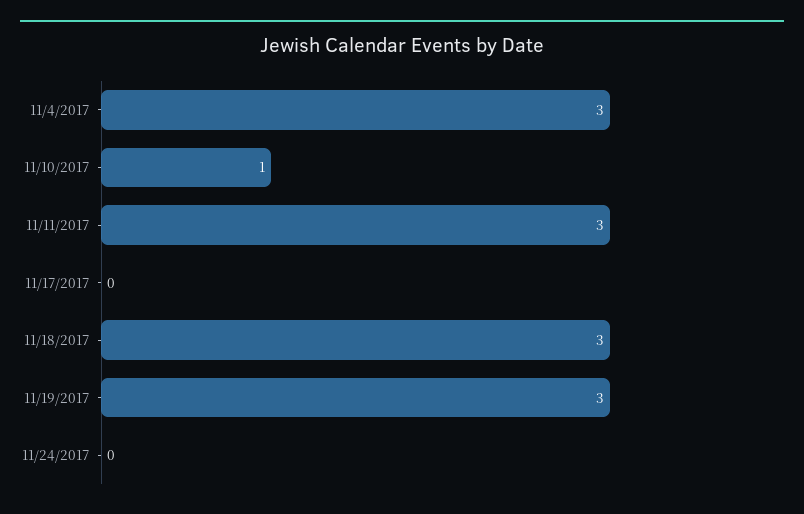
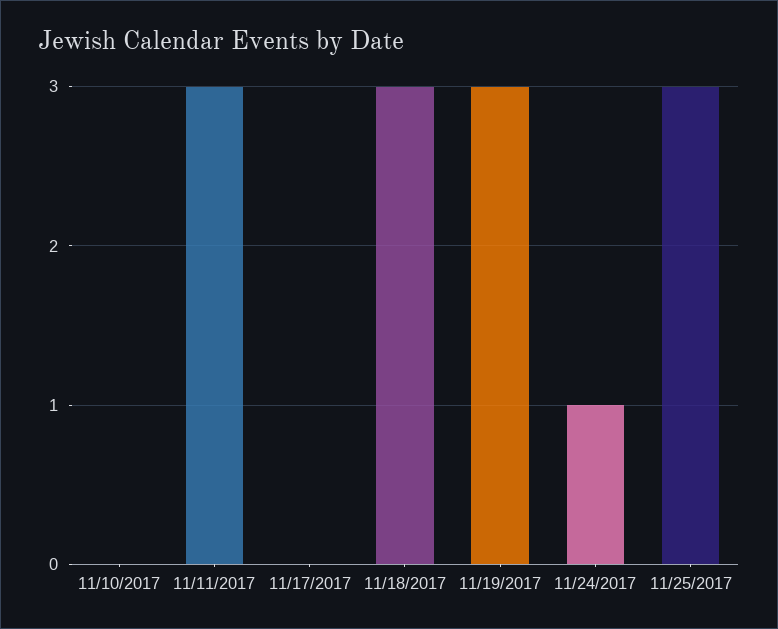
11/4/2017: 3 -> none
11/10/2017: 1 -> 0
11/24/2017: 0 -> 1
11/25/2017: none -> 3

